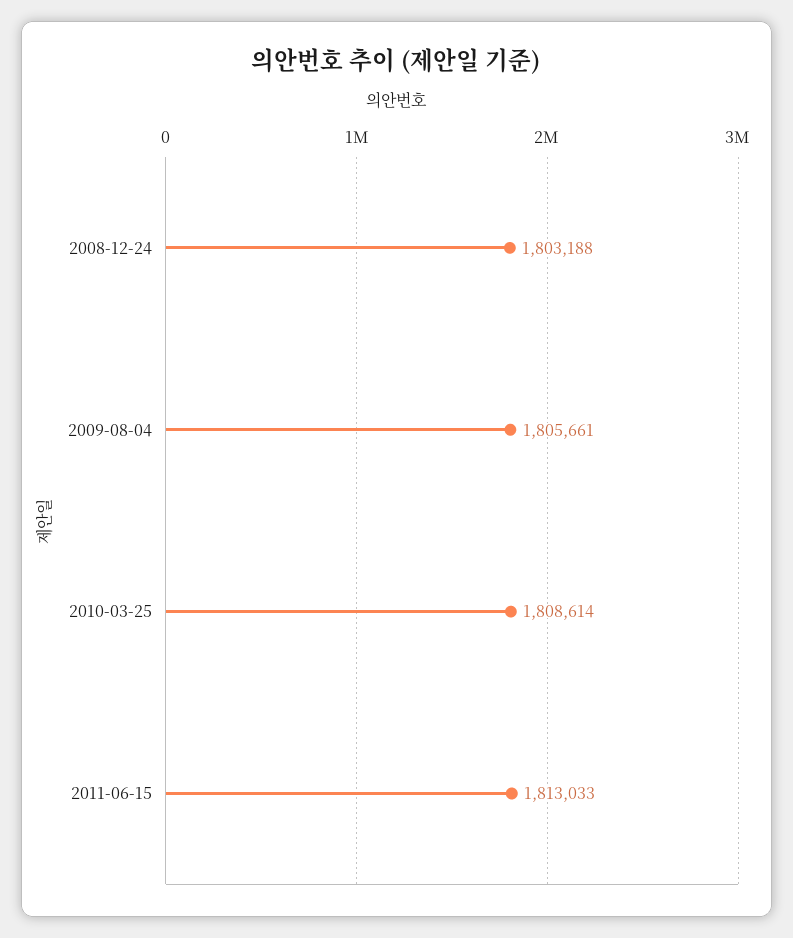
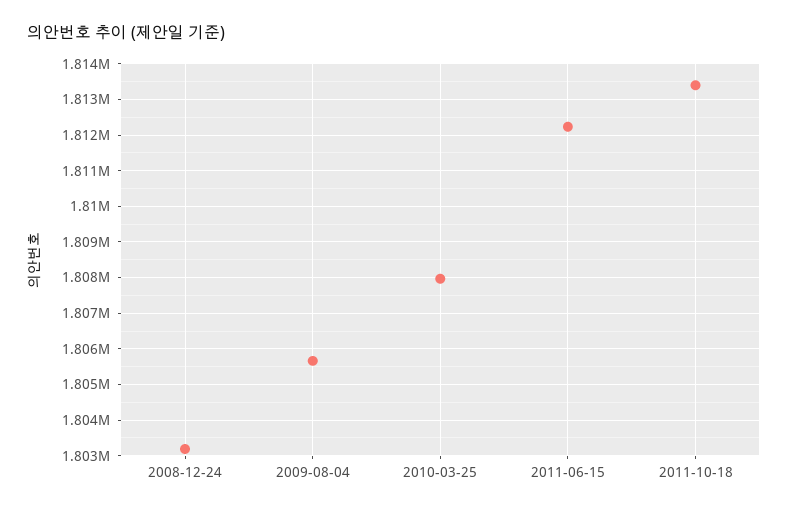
2010-03-25: 1808614 -> 1808000
2011-06-15: 1813033 -> 1812200
2011-10-18: none -> 1813400

